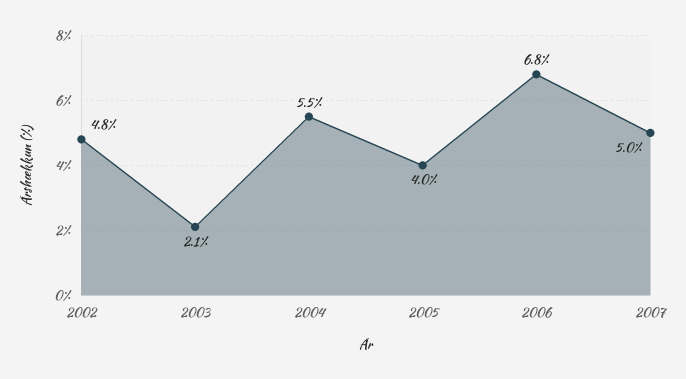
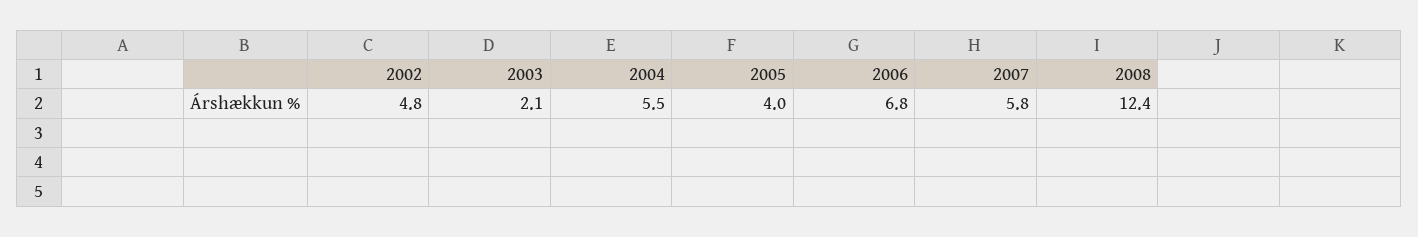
2007: 5 -> 5.8
2008: none -> 12.4

